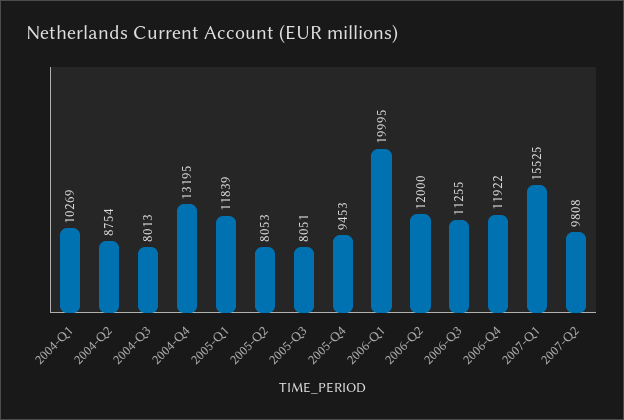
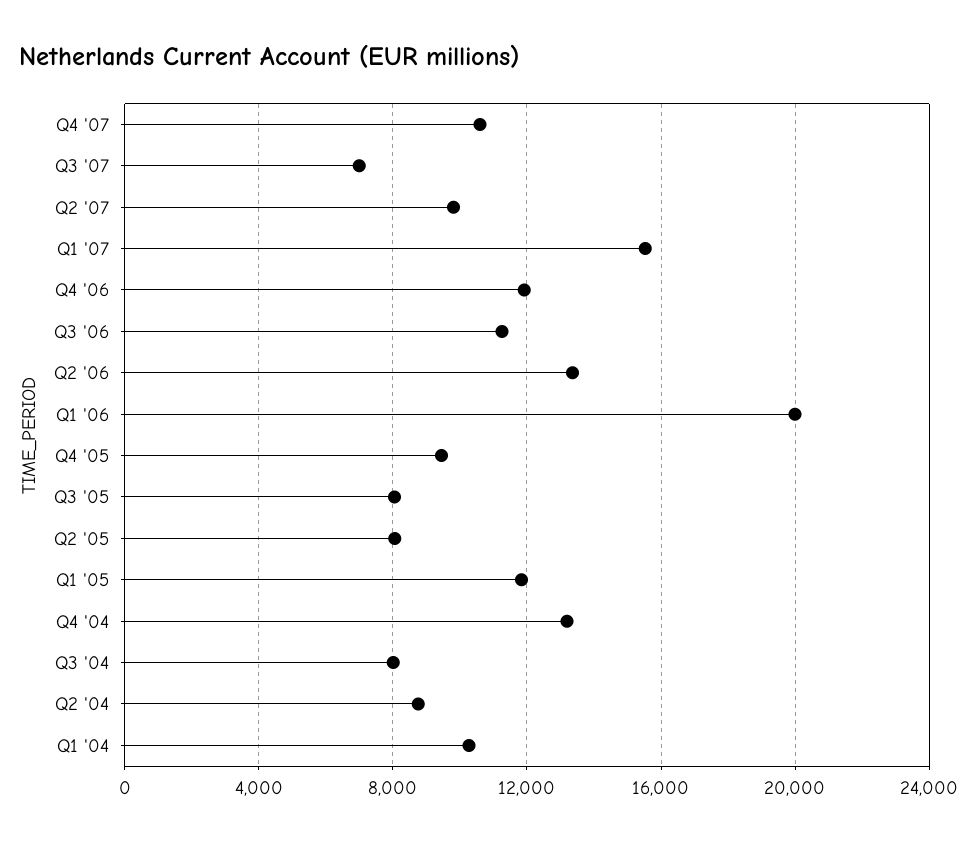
2006-Q2: 12000 -> 13500
Q4 '07: none -> 10500
Q3 '07: none -> 7000

